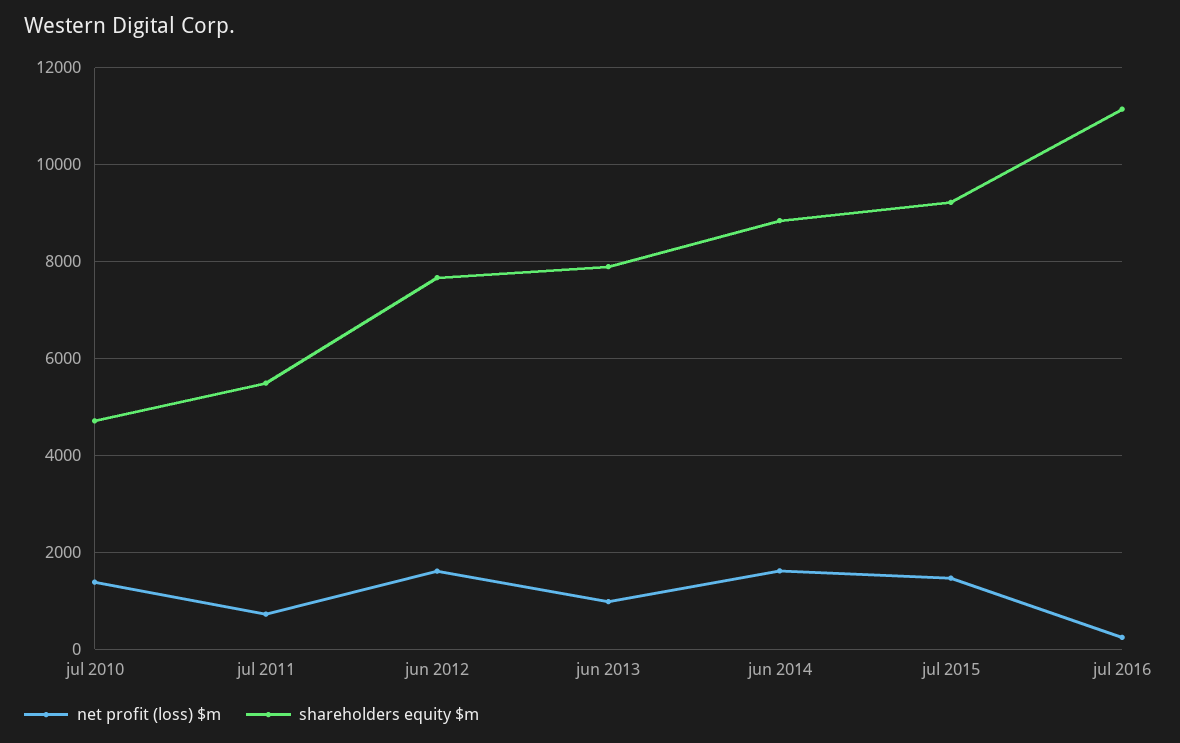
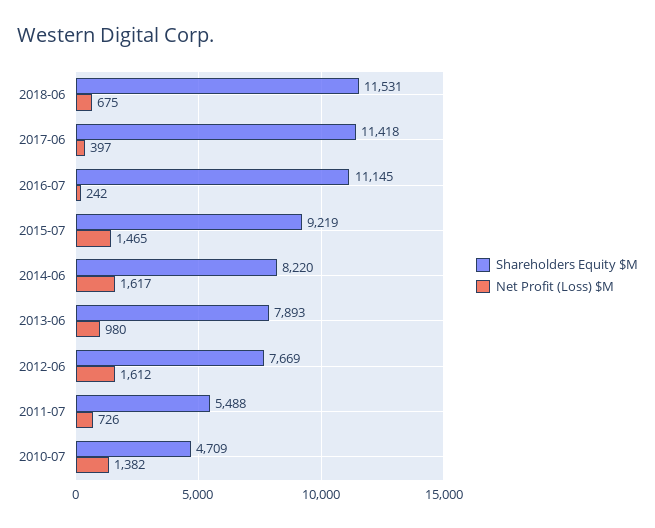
shareholders equity $m, jun 2014: 8800 -> 8220
shareholders equity $m, 2018-06: none -> 11531
net profit (loss) $m, 2018-06: none -> 675
shareholders equity $m, 2017-06: none -> 11418
net profit (loss) $m, 2017-06: none -> 397

